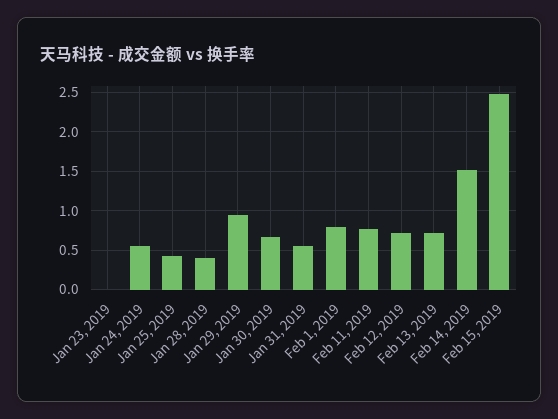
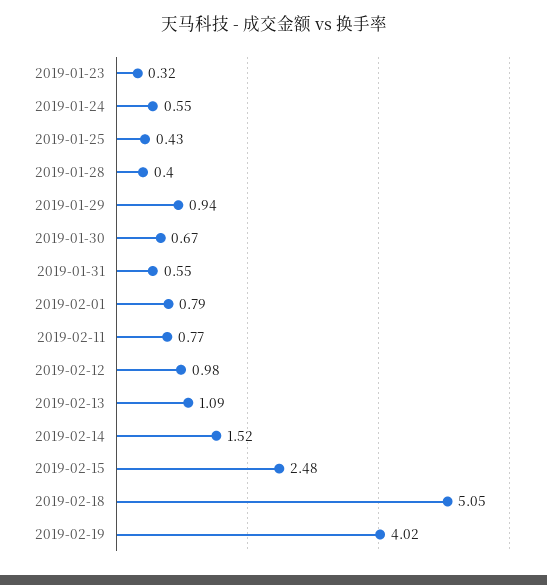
Jan 23, 2019: 0 -> 0.32
Feb 12, 2019: 0.7 -> 0.98
Feb 13, 2019: 0.7 -> 1.09
2019-02-18: none -> 5.05
2019-02-19: none -> 4.02

